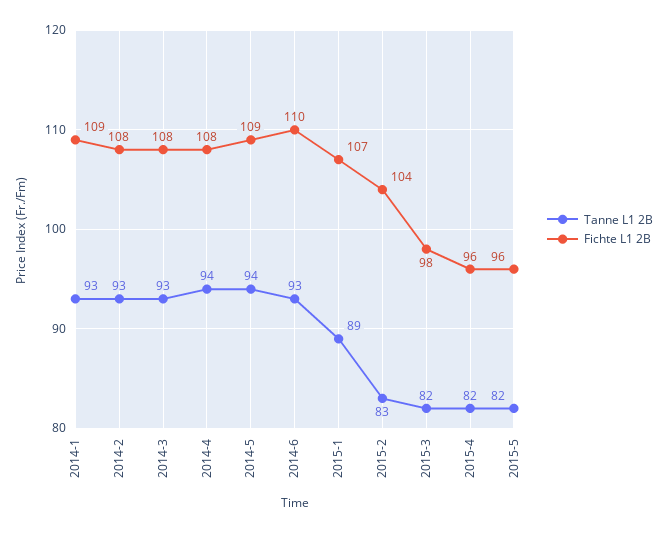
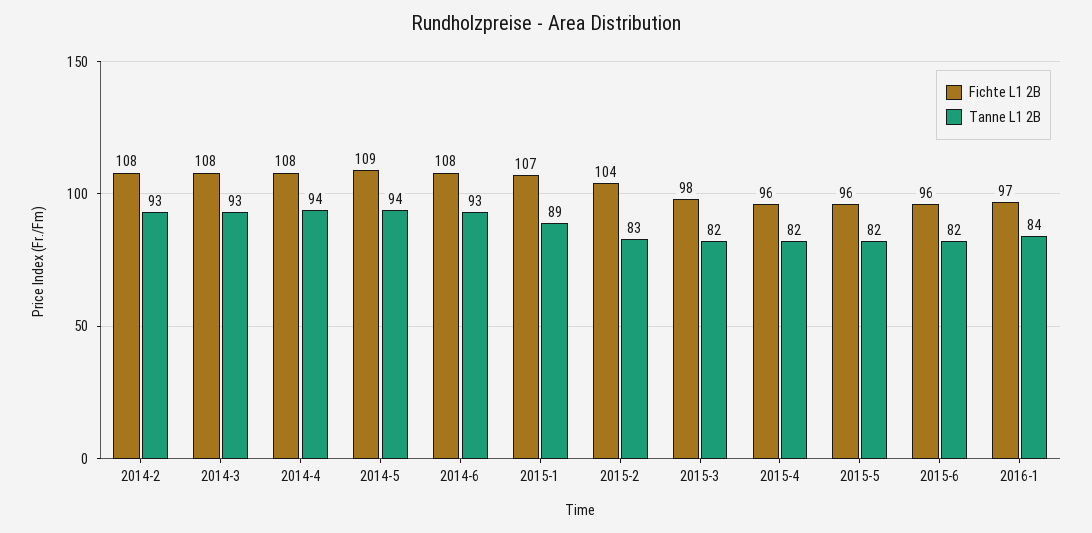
Tanne L1 2B, 2014-1: 93 -> none
Fichte L1 2B, 2014-1: 109 -> none
Fichte L1 2B, 2014-6: 110 -> 108
Fichte L1 2B, 2015-6: none -> 96
Tanne L1 2B, 2015-6: none -> 82
Fichte L1 2B, 2016-1: none -> 97
Tanne L1 2B, 2016-1: none -> 84

